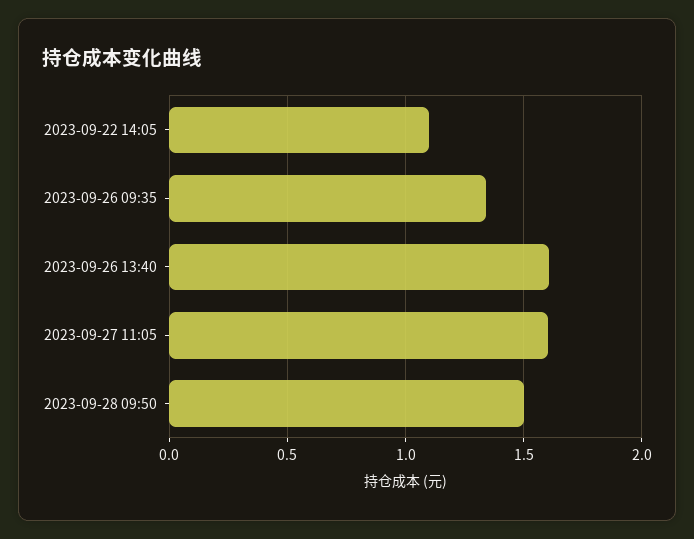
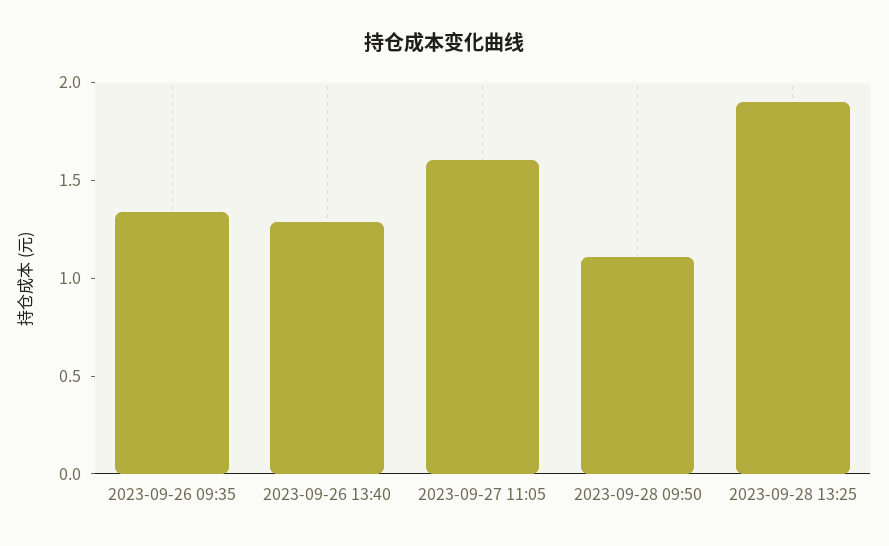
2023-09-22 14:05: 1.1 -> none
2023-09-26 13:40: 1.6 -> 1.3
2023-09-28 09:50: 1.5 -> 1.1
2023-09-28 13:25: none -> 1.9

